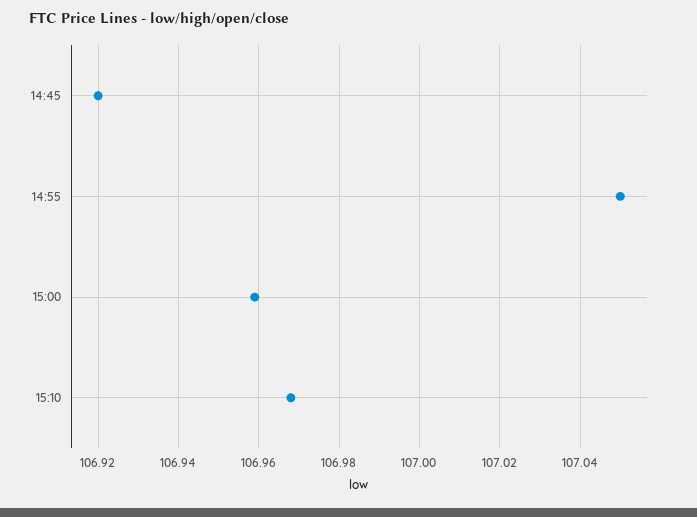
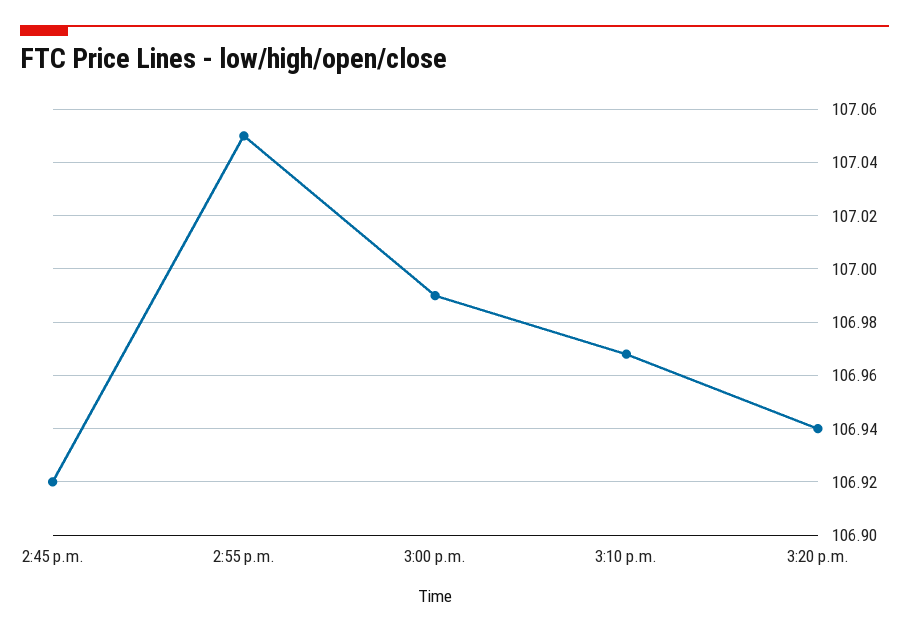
15:00: 106.96 -> 106.99
3:20 p.m.: none -> 106.94

